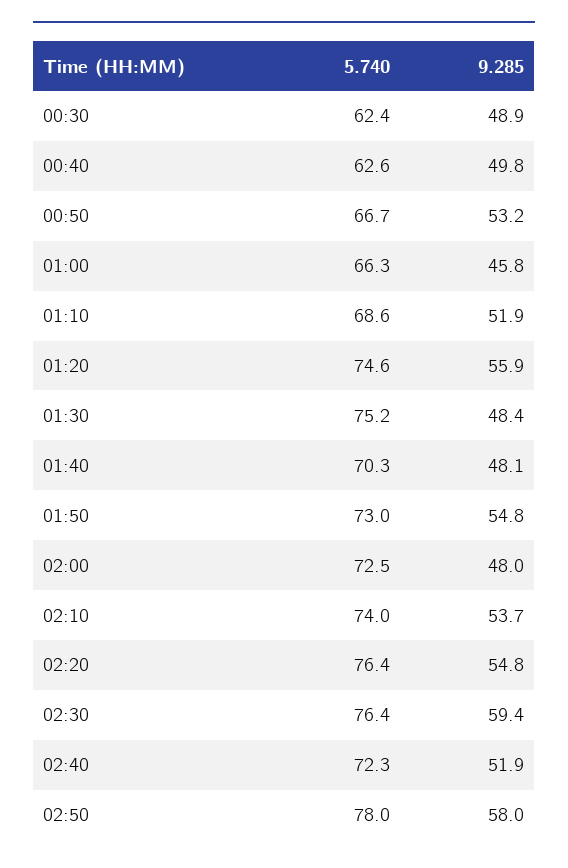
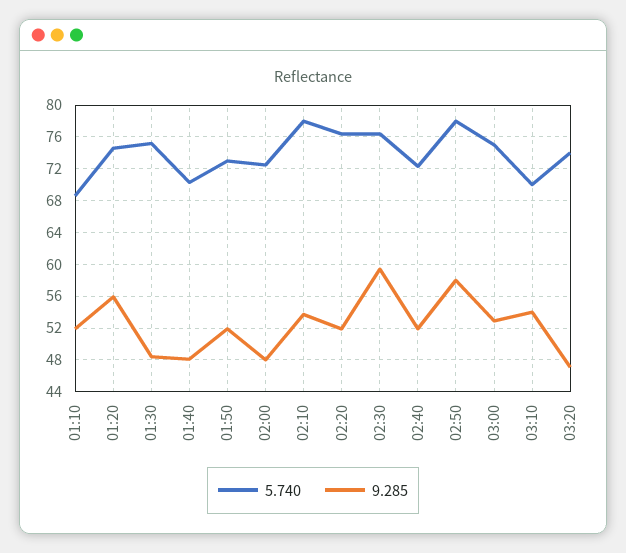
5.740, 00:30: 62.4 -> none
9.285, 00:30: 48.9 -> none
5.740, 00:40: 62.6 -> none
9.285, 00:40: 49.8 -> none
5.740, 00:50: 66.7 -> none
9.285, 00:50: 53.2 -> none
5.740, 01:00: 66.3 -> none
9.285, 01:00: 45.8 -> none
9.285, 01:50: 54.8 -> 52
5.740, 02:10: 74 -> 78
9.285, 02:20: 54.8 -> 52
5.740, 03:00: none -> 75
9.285, 03:00: none -> 53
5.740, 03:10: none -> 70
9.285, 03:10: none -> 54
5.740, 03:20: none -> 74
9.285, 03:20: none -> 47

